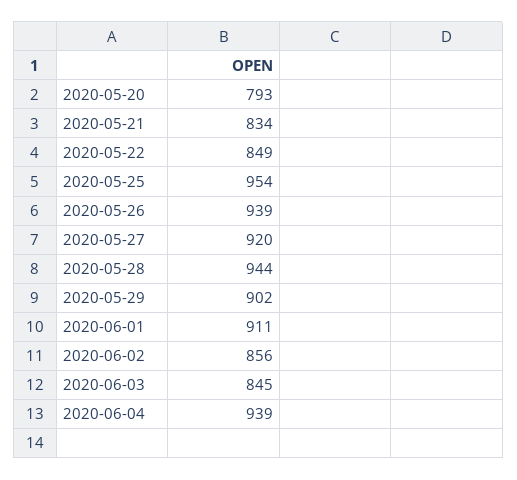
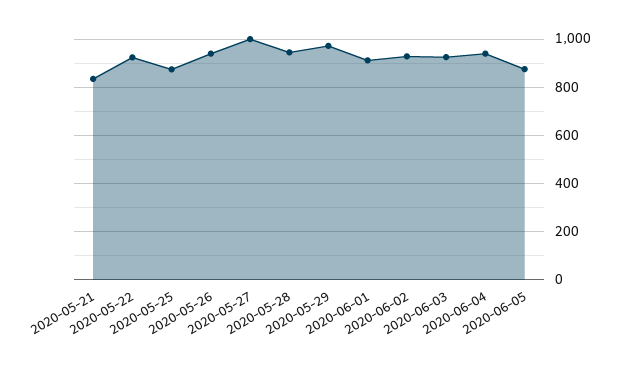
2020-05-20: 793 -> none
2020-05-22: 849 -> 925
2020-05-25: 954 -> 875
2020-05-27: 920 -> 1000
2020-05-29: 902 -> 975
2020-06-02: 856 -> 925
2020-06-03: 845 -> 925
2020-06-05: none -> 875

